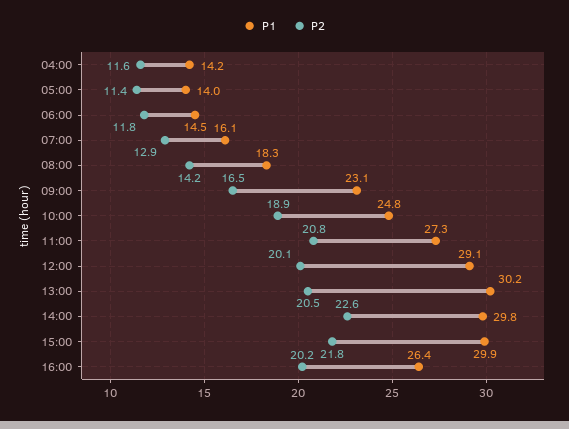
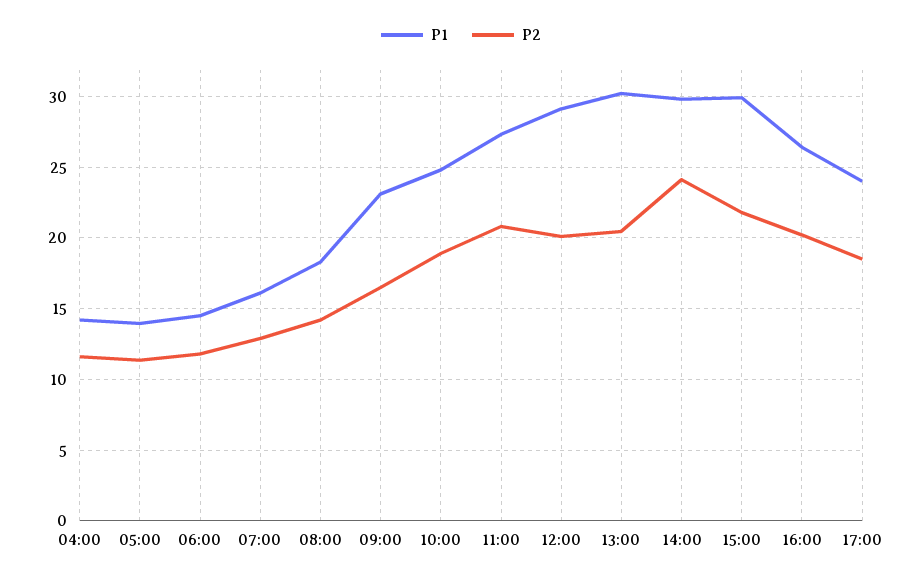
P2, 14:00: 22.6 -> 24
P1, 17:00: none -> 24
P2, 17:00: none -> 18.5

